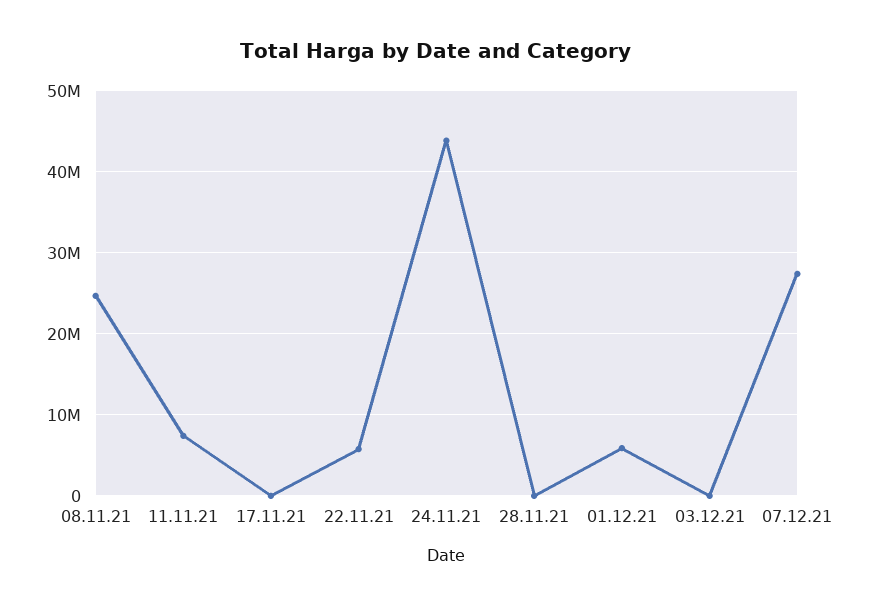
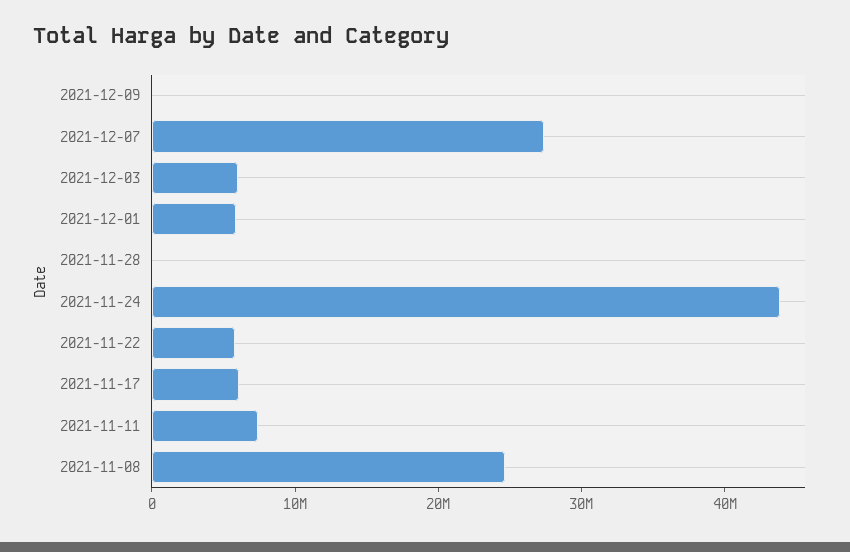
17.11.21: 0 -> 6000000
03.12.21: 0 -> 6000000
2021-12-09: none -> 0

